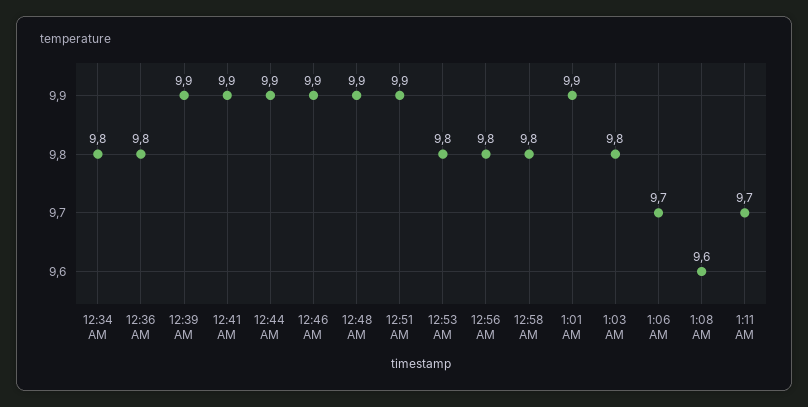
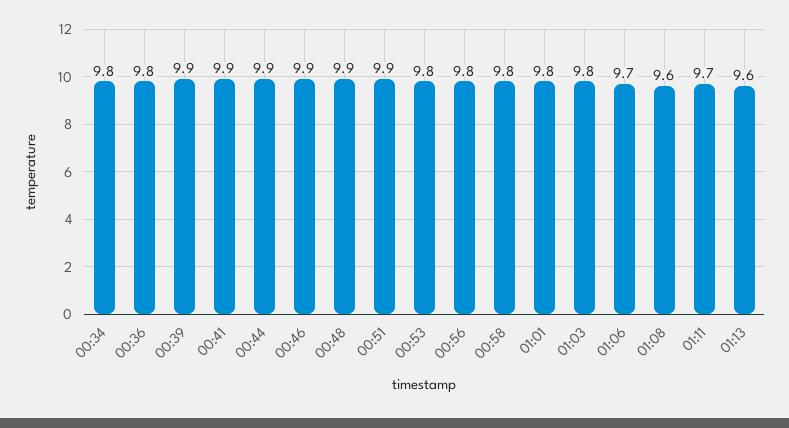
1:01 AM: 9.9 -> 9.8
01:13: none -> 9.6

